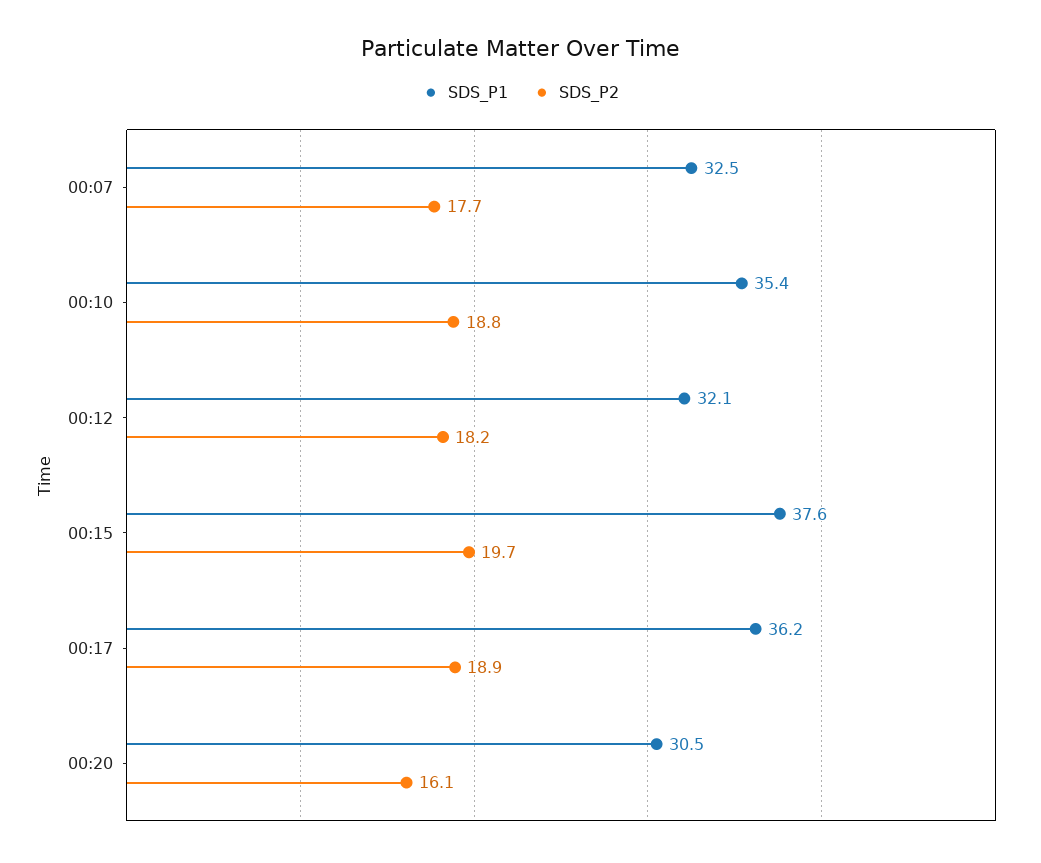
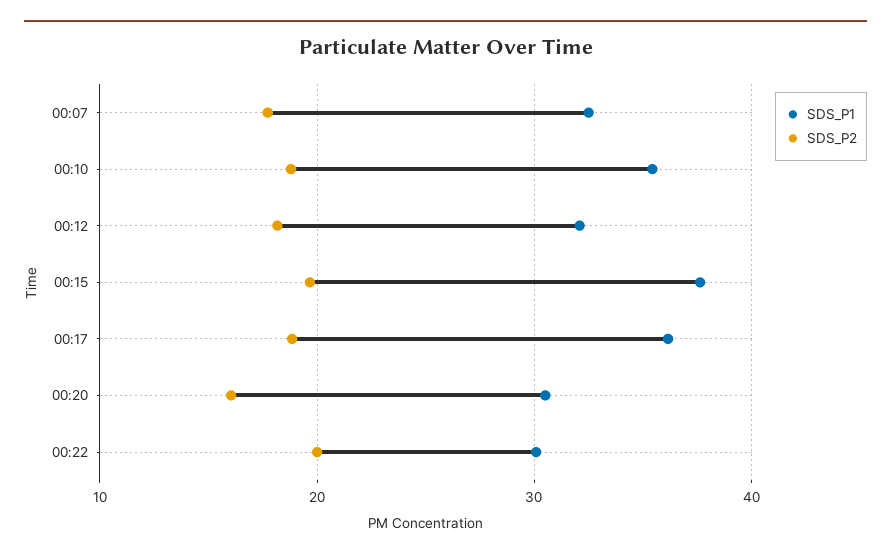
SDS_P1, 00:22: none -> 30
SDS_P2, 00:22: none -> 20

